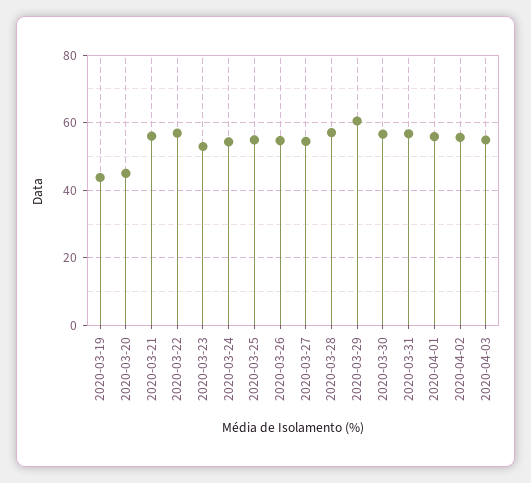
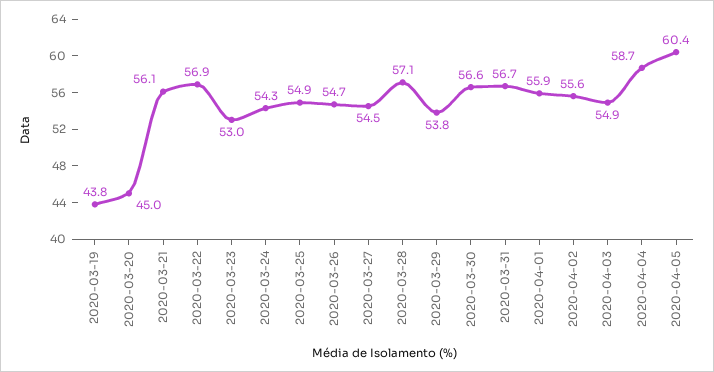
2020-03-29: 60 -> 53.8
2020-04-04: none -> 58.7
2020-04-05: none -> 60.4

